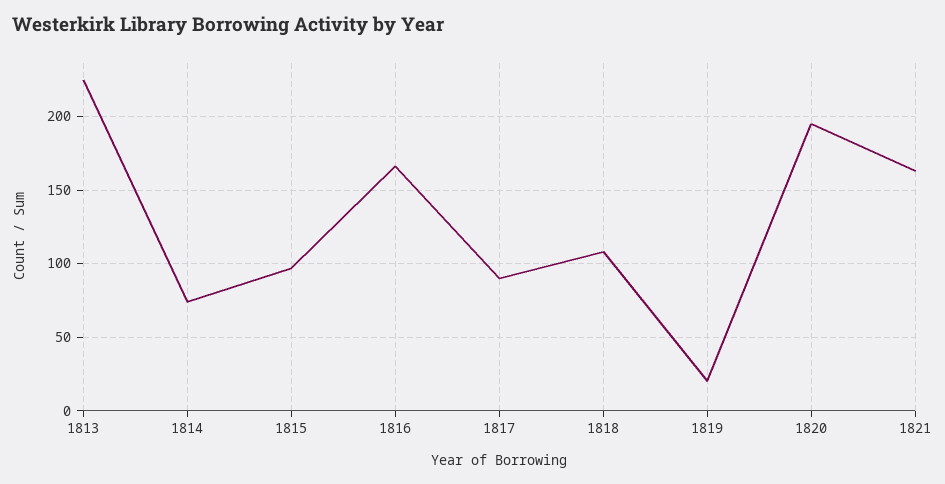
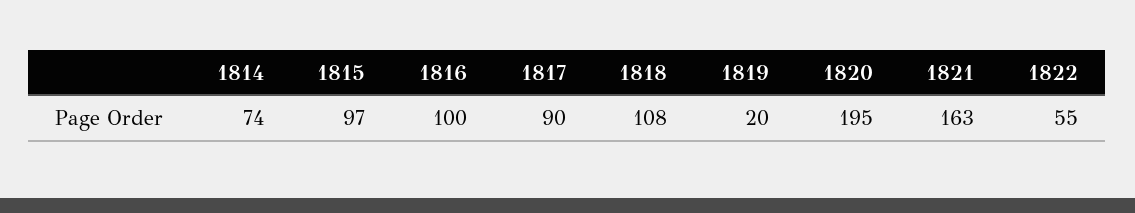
1813: 225 -> none
1816: 165 -> 100
1822: none -> 55

